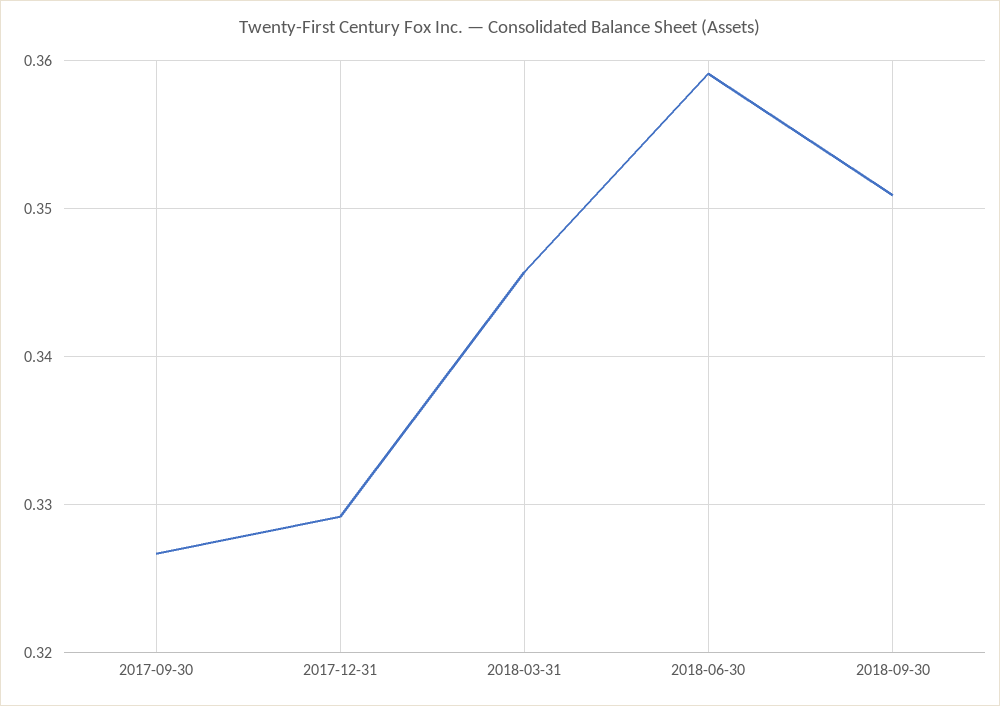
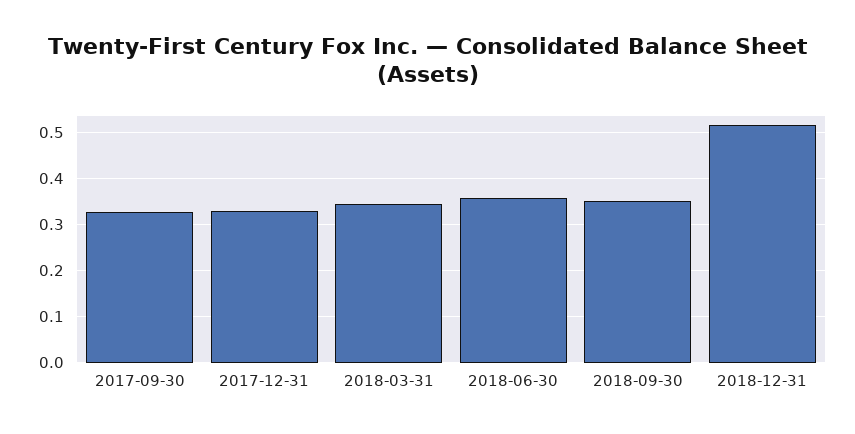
2018-12-31: none -> 0.52

